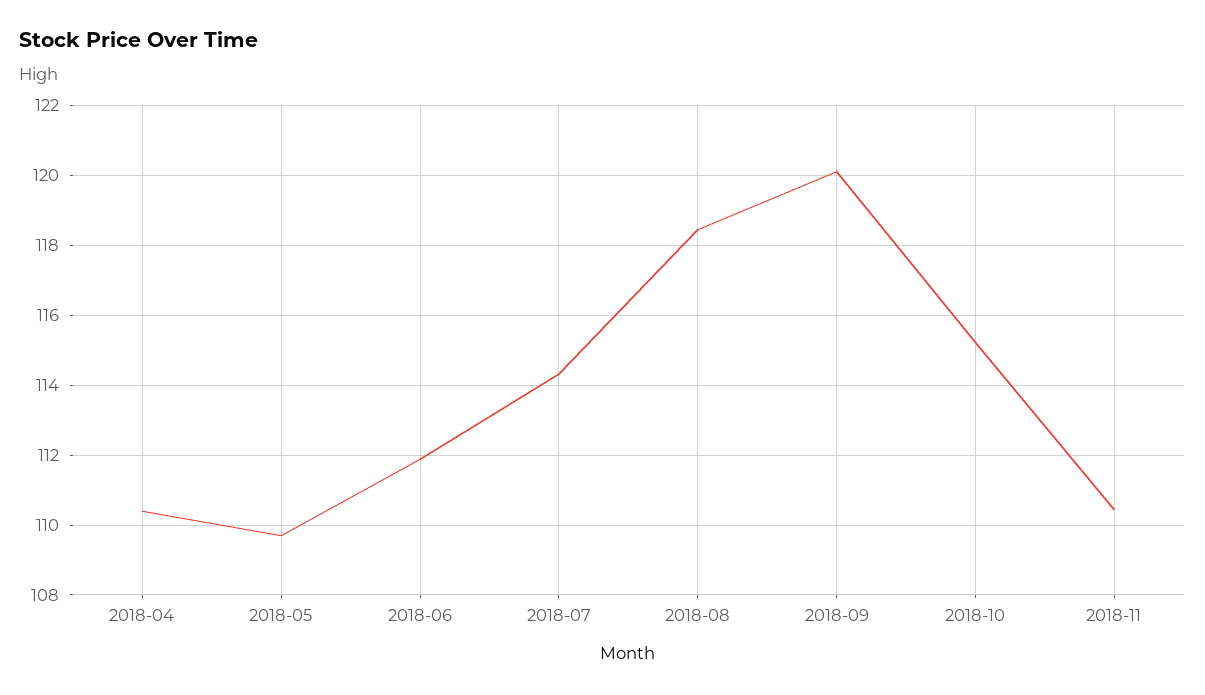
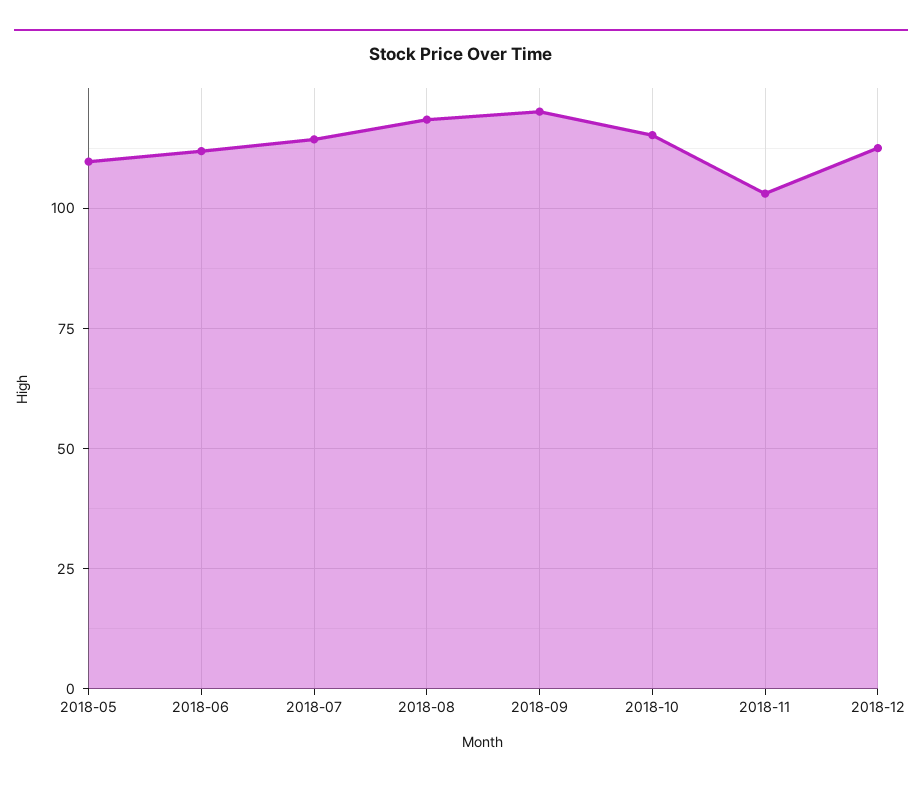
2018-04: 110.4 -> none
2018-11: 110.4 -> 102.5
2018-12: none -> 112.5

